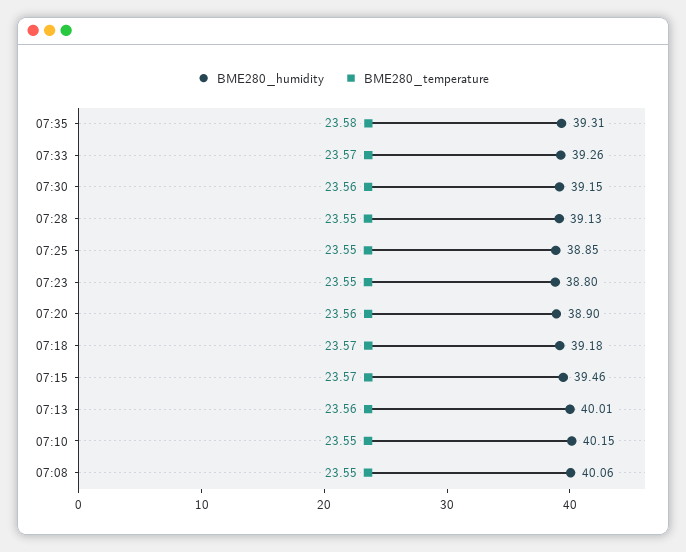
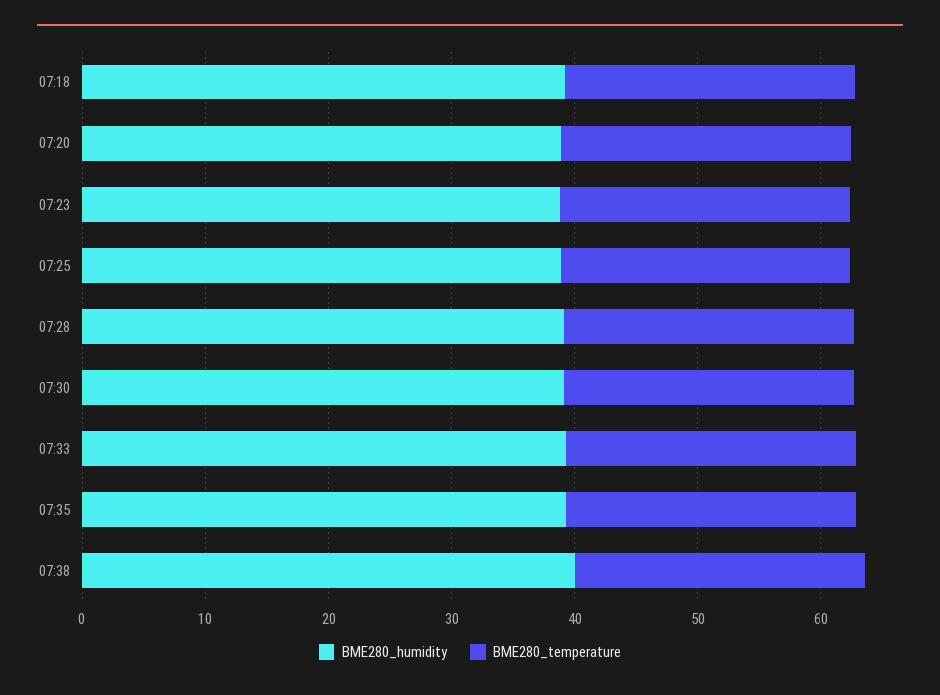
BME280_humidity, 07:15: 39.46 -> none
BME280_temperature, 07:15: 23.57 -> none
BME280_humidity, 07:13: 40.01 -> none
BME280_temperature, 07:13: 23.56 -> none
BME280_humidity, 07:10: 40.15 -> none
BME280_temperature, 07:10: 23.55 -> none
BME280_humidity, 07:08: 40.06 -> none
BME280_temperature, 07:08: 23.55 -> none
BME280_humidity, 07:38: none -> 40
BME280_temperature, 07:38: none -> 24

